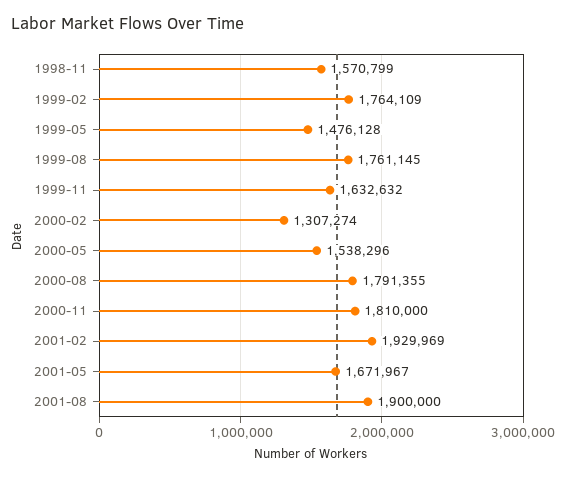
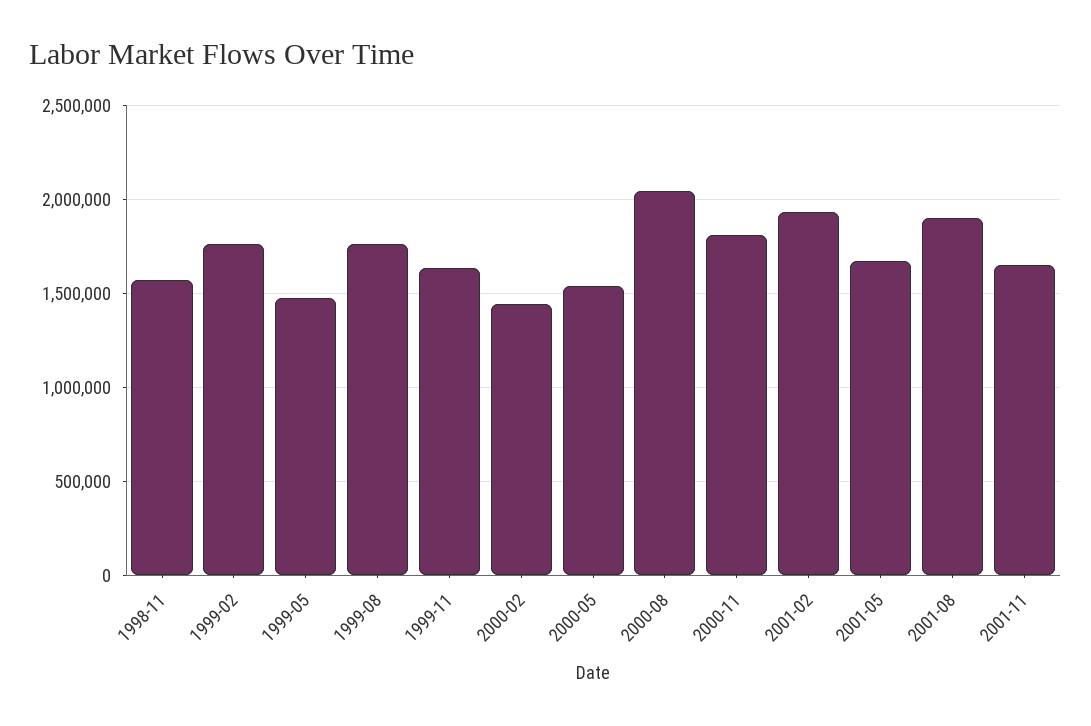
2000-02: 1307274 -> 1450000
2000-08: 1791355 -> 2050000
2001-11: none -> 1650000

